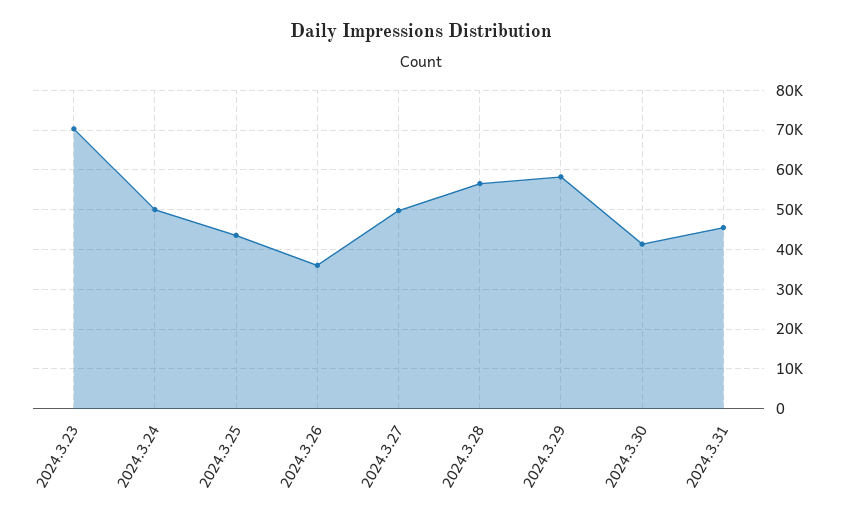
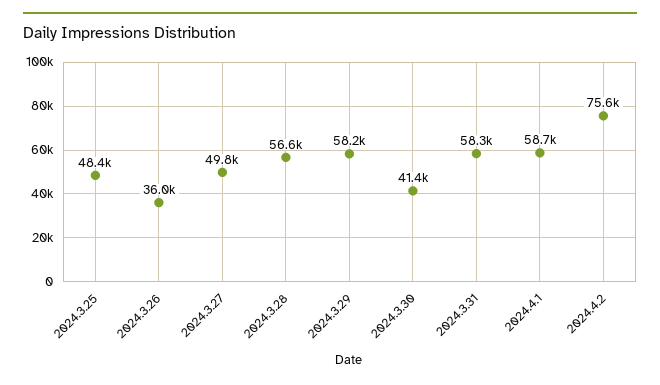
2024.3.23: 70000 -> none
2024.3.24: 50000 -> none
2024.3.25: 44000 -> 48400
2024.3.31: 46000 -> 58300
2024.4.1: none -> 58700
2024.4.2: none -> 75600

